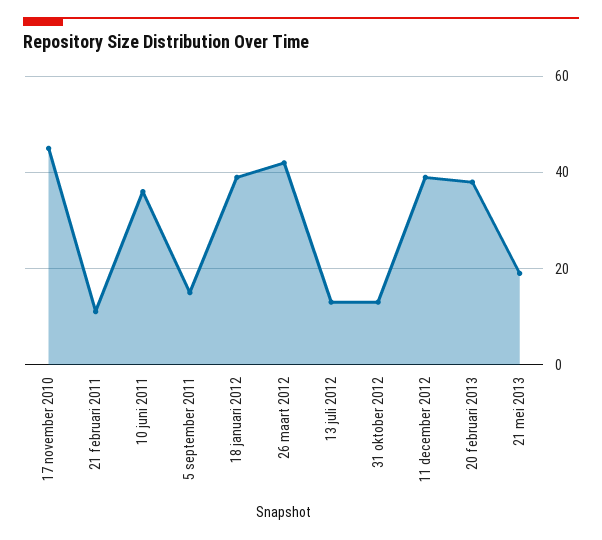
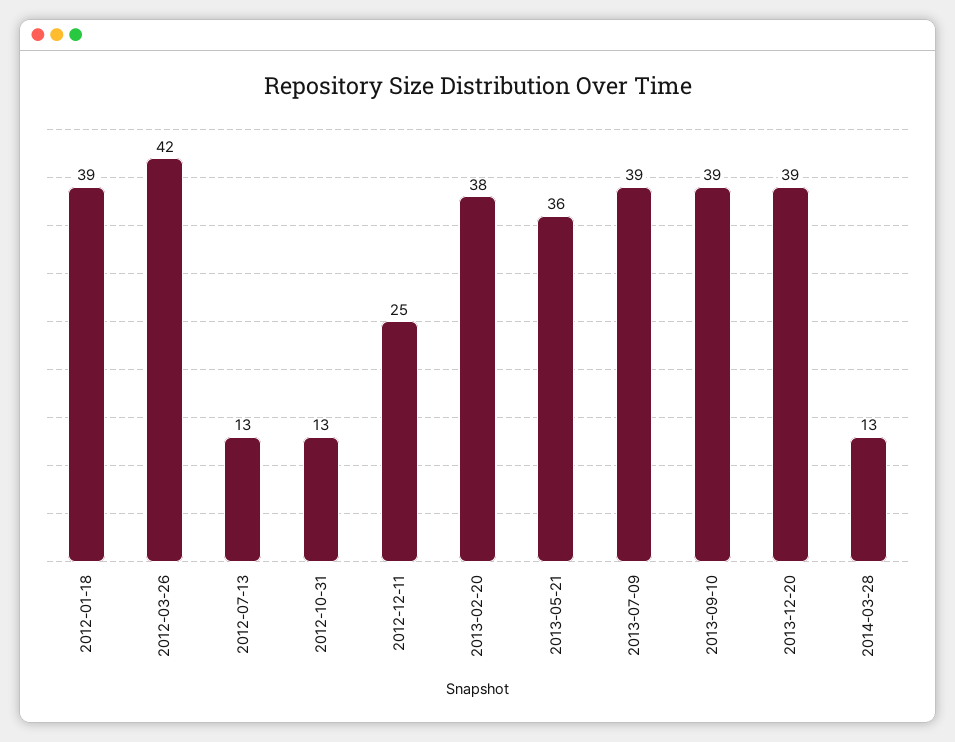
17 november 2010: 45 -> none
21 februari 2011: 10 -> none
10 juni 2011: 35 -> none
5 september 2011: 15 -> none
11 december 2012: 40 -> 25
21 mei 2013: 20 -> 36
2013-07-09: none -> 39
2013-09-10: none -> 39
2013-12-20: none -> 39
2014-03-28: none -> 13

